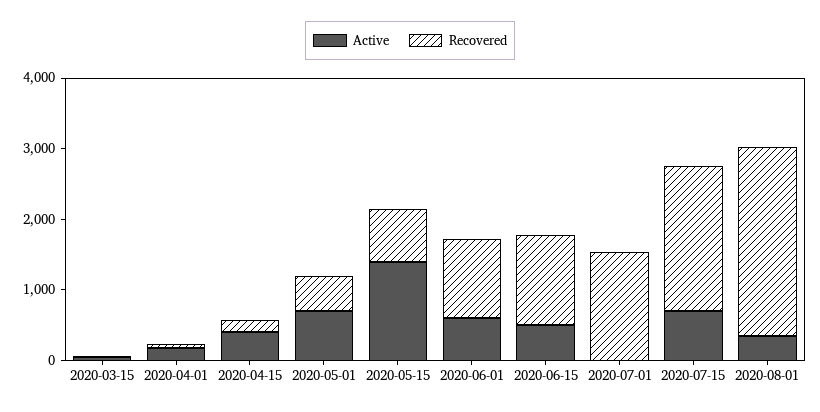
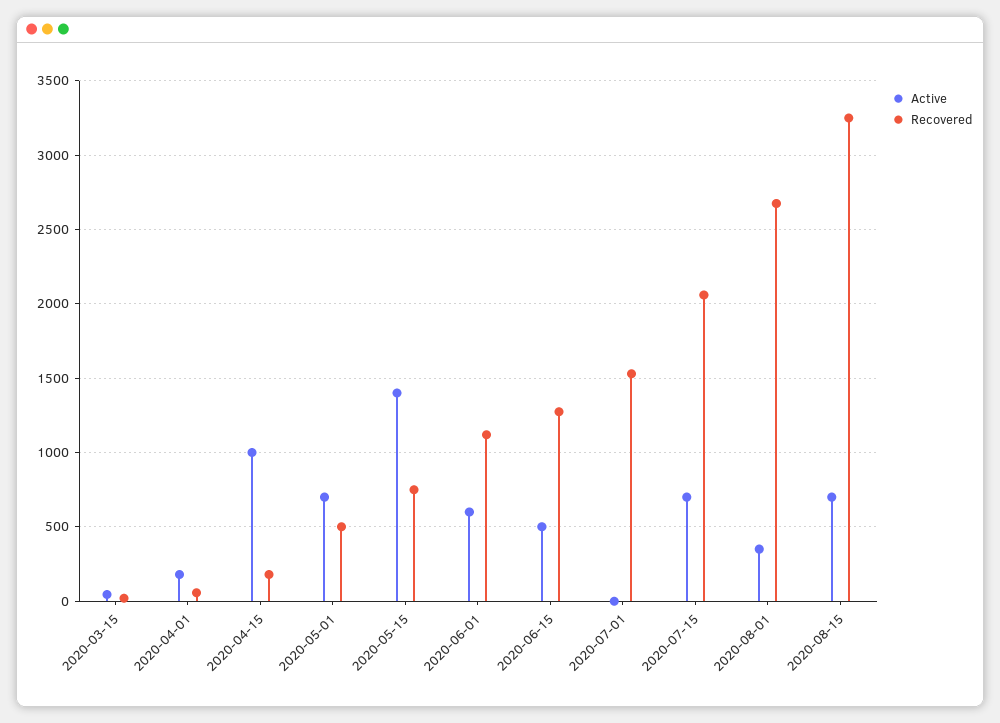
Active, 2020-04-15: 400 -> 1000
Active, 2020-08-15: none -> 700
Recovered, 2020-08-15: none -> 3250

